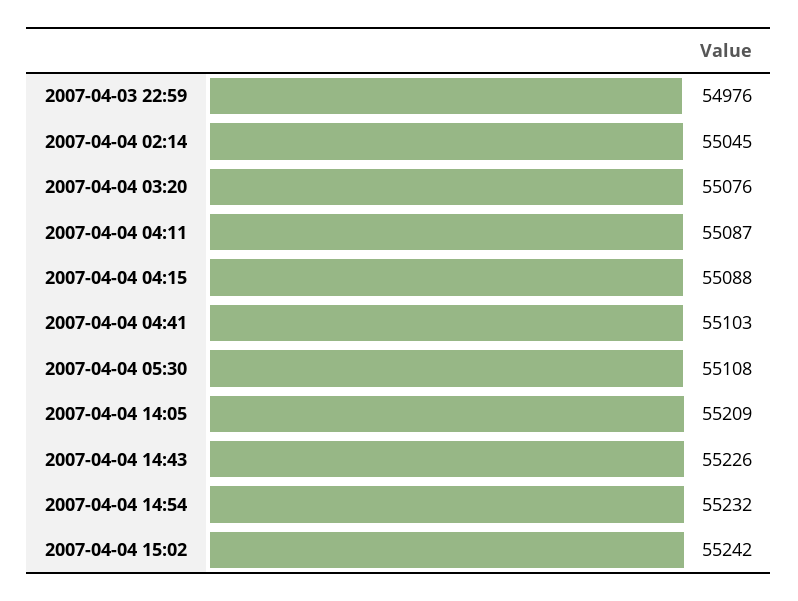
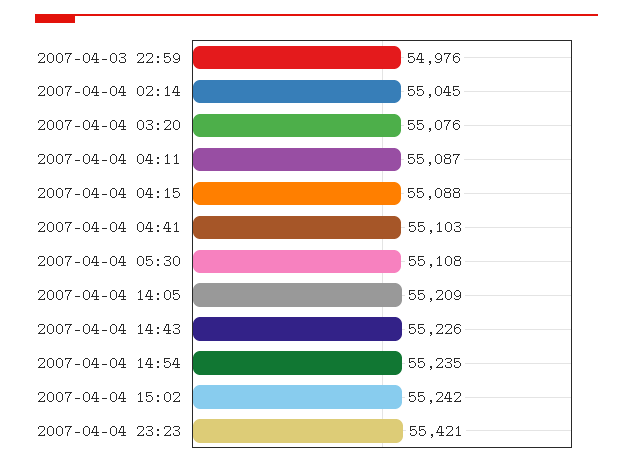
2007-04-04 14:54: 55232 -> 55235
2007-04-04 23:23: none -> 55421

